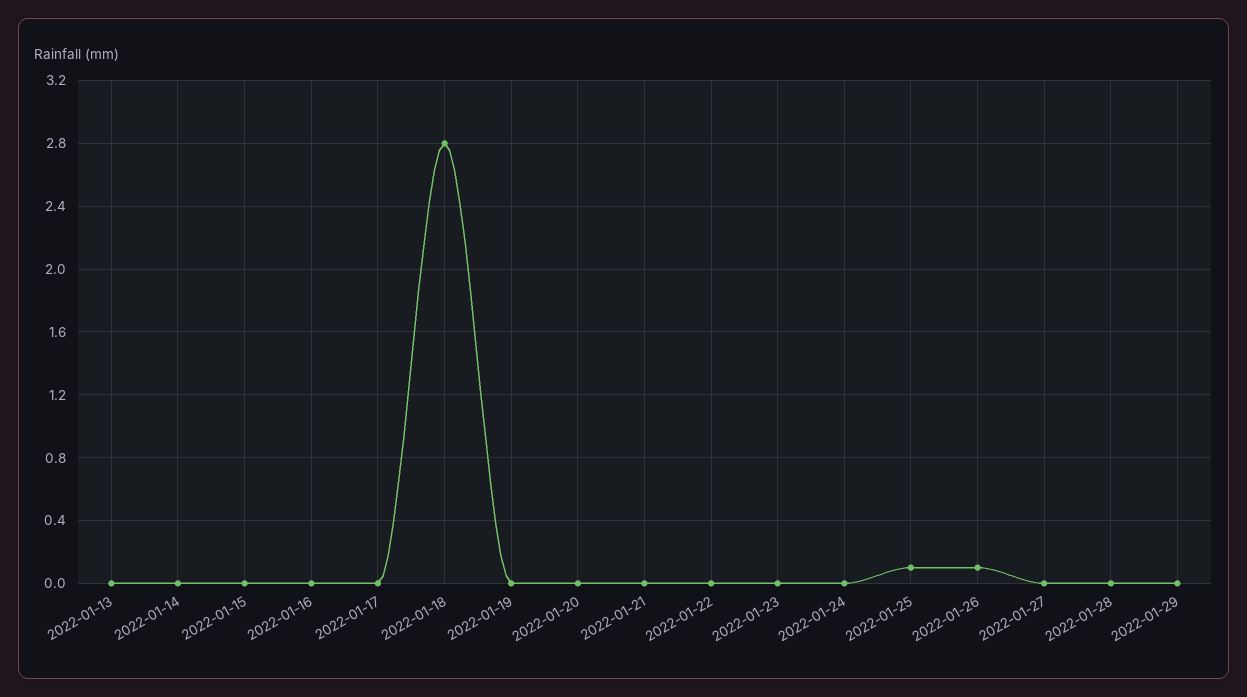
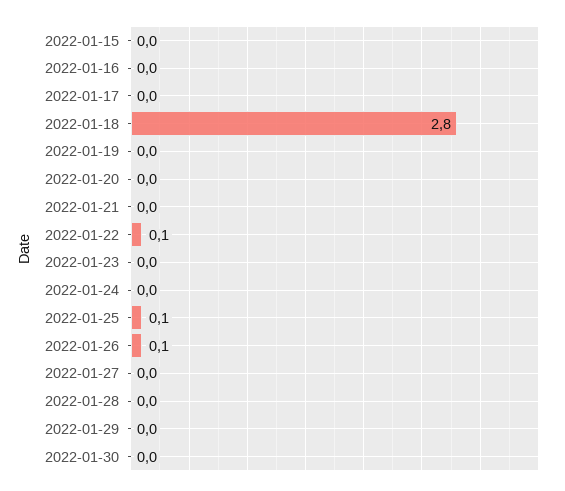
2022-01-13: 0 -> none
2022-01-14: 0 -> none
2022-01-22: 0 -> 0.1
2022-01-30: none -> 0

